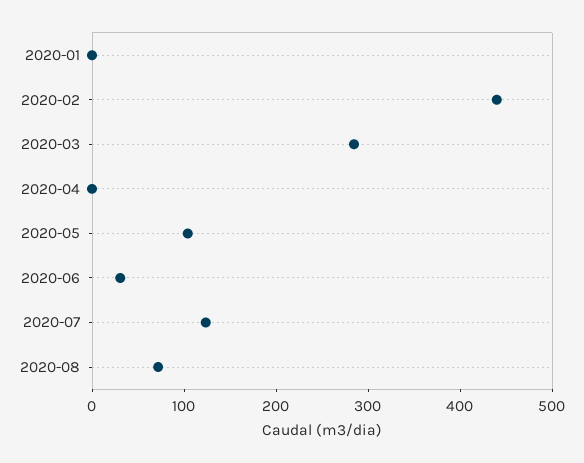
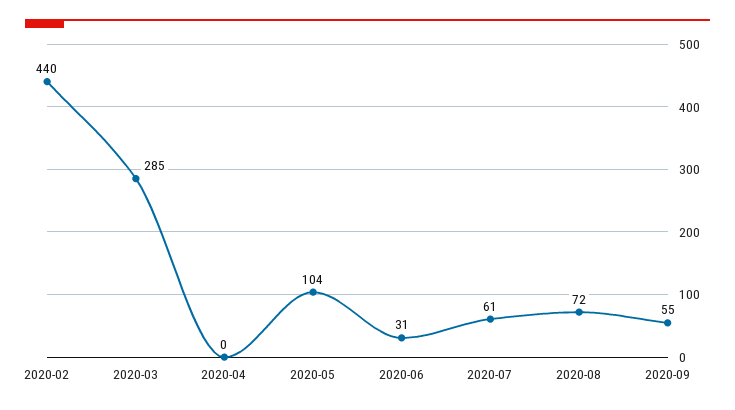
2020-01: 0 -> none
2020-07: 120 -> 61
2020-09: none -> 55

